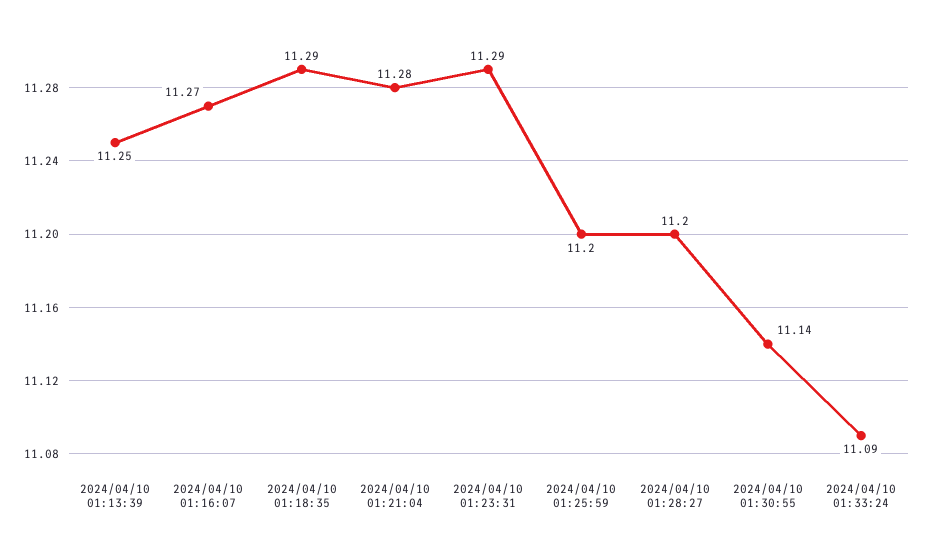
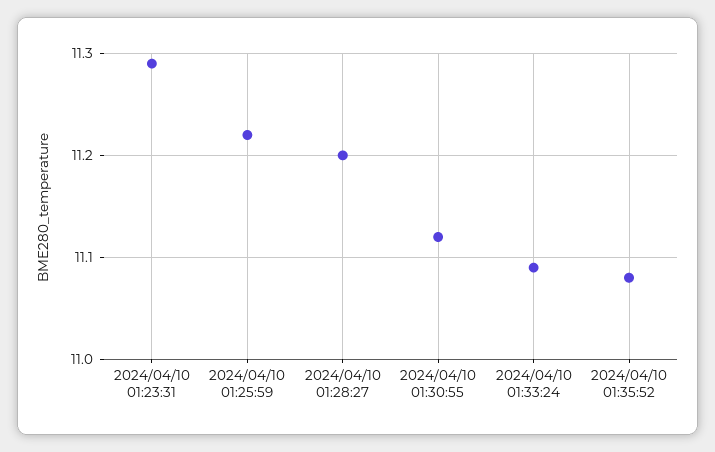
2024/04/10 01:13:39: 11.25 -> none
2024/04/10 01:16:07: 11.27 -> none
2024/04/10 01:18:35: 11.29 -> none
2024/04/10 01:21:04: 11.28 -> none
2024/04/10 01:25:59: 11.2 -> 11.22
2024/04/10 01:30:55: 11.14 -> 11.12
2024/04/10 01:35:52: none -> 11.08

